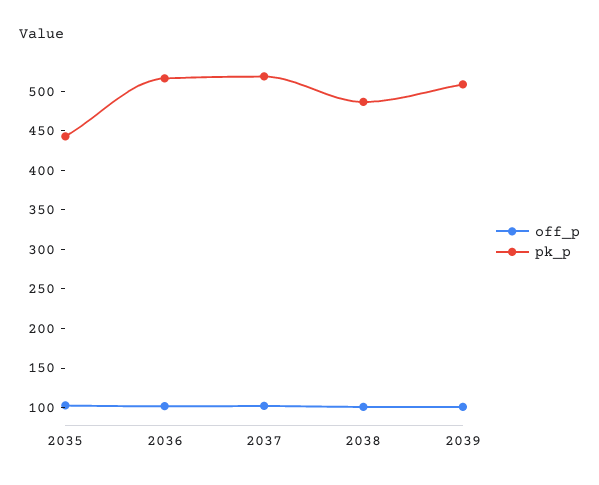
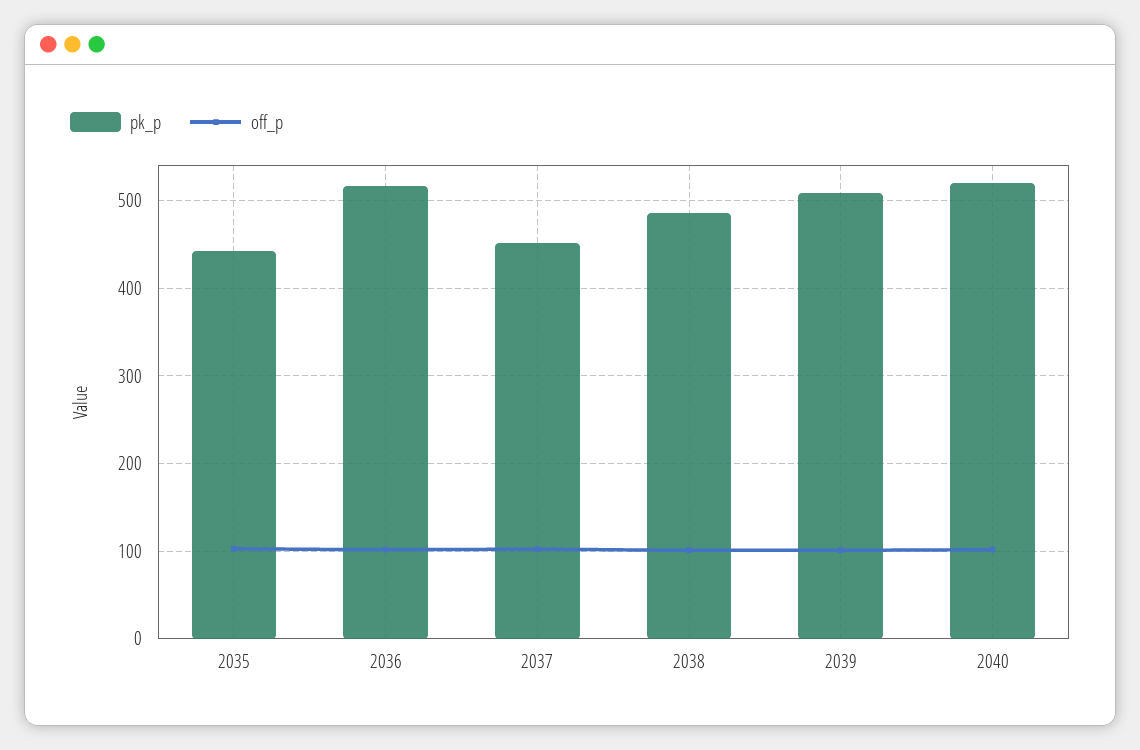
pk_p, 2037: 525 -> 450
pk_p, 2040: none -> 520
off_p, 2040: none -> 100

